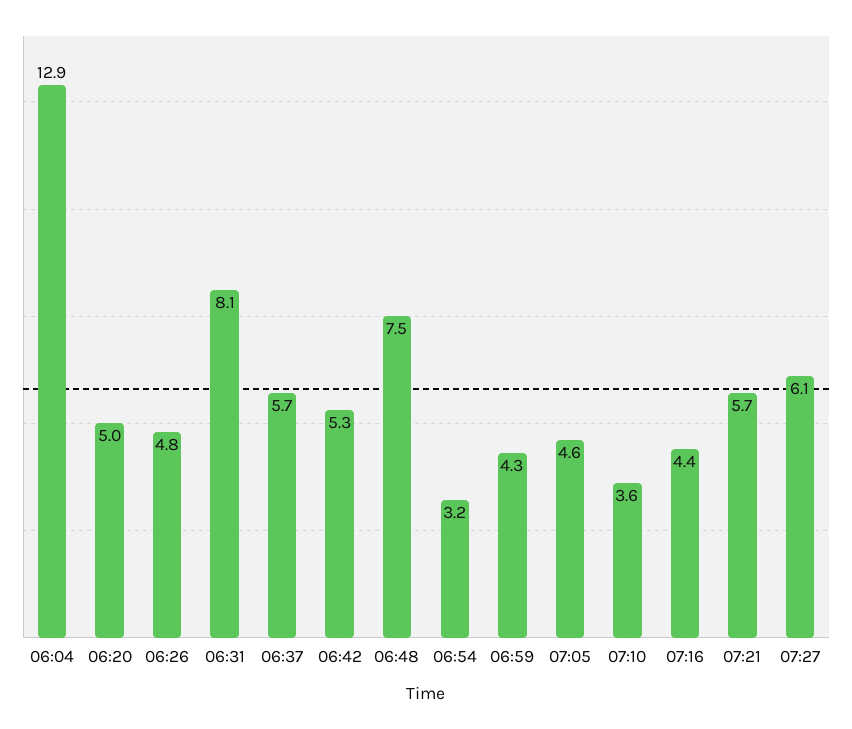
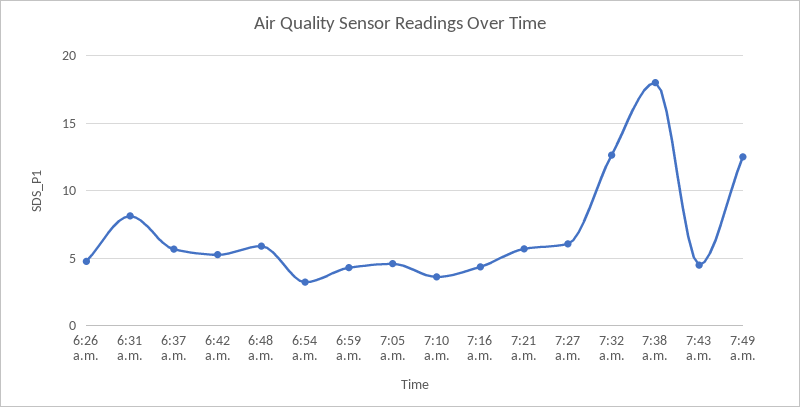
06:04: 12.9 -> none
06:20: 5 -> none
06:48: 7.5 -> 6
7:32 a.m.: none -> 12.5
7:38 a.m.: none -> 18
7:43 a.m.: none -> 4.5
7:49 a.m.: none -> 12.5

